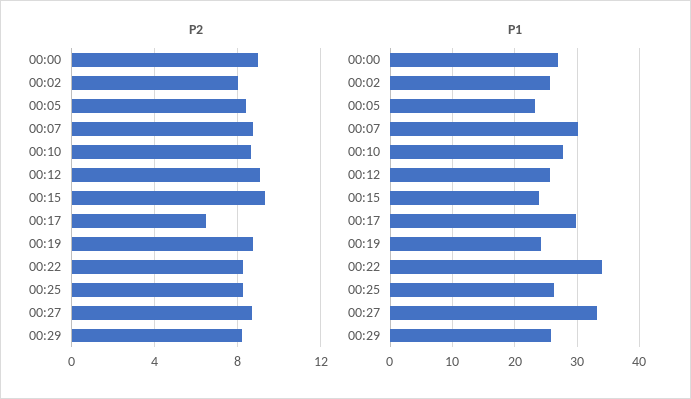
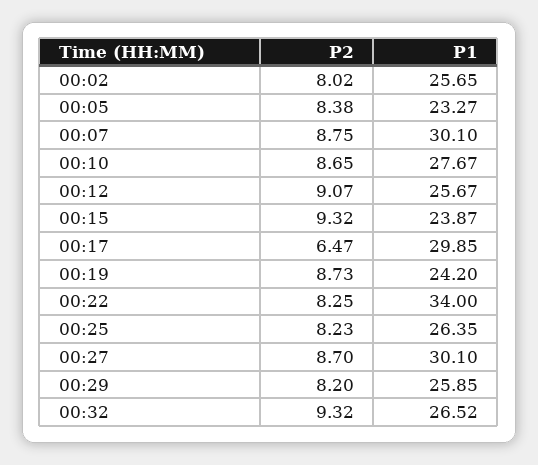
P2, 00:00: 9 -> none
P1, 00:00: 27 -> none
P1, 00:27: 33 -> 30.1
P2, 00:32: none -> 9.32
P1, 00:32: none -> 26.52

